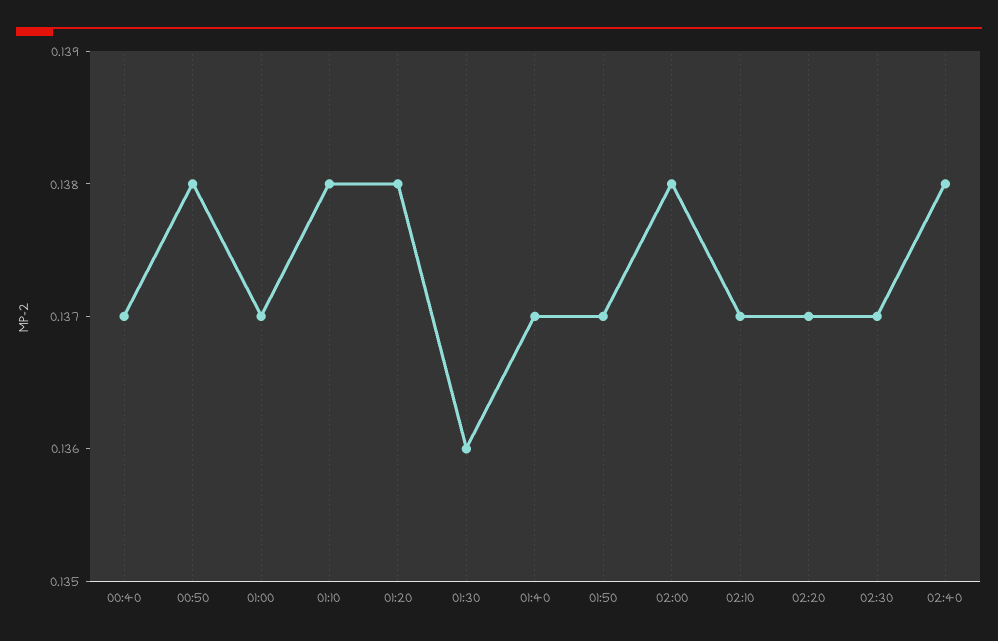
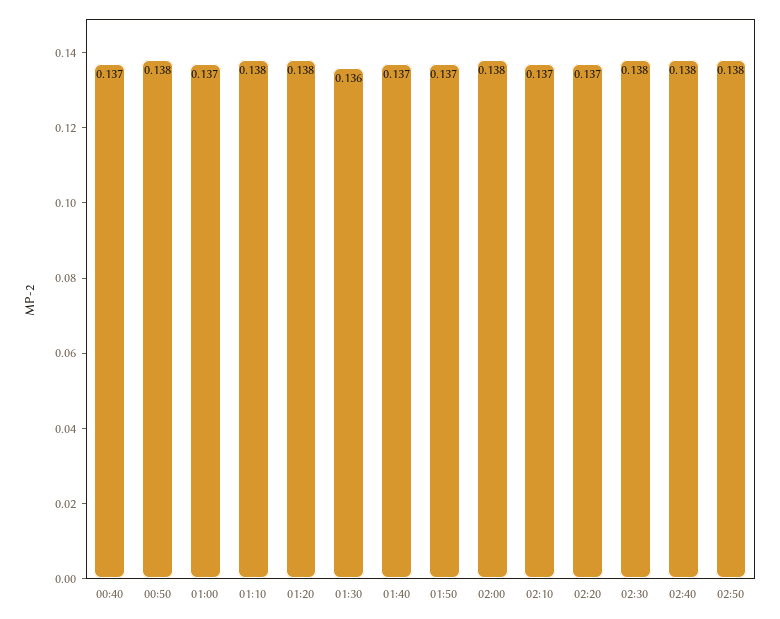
02:30: 0.137 -> 0.138
02:50: none -> 0.138

